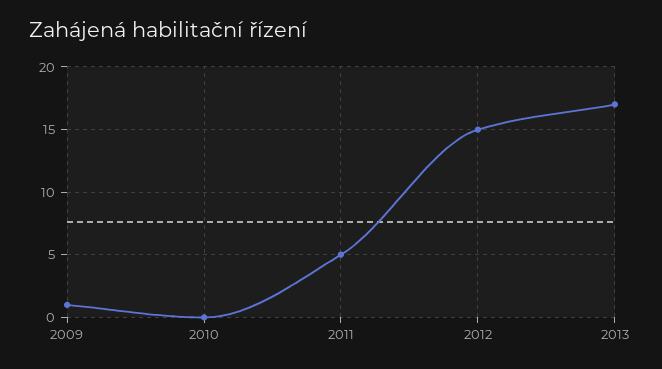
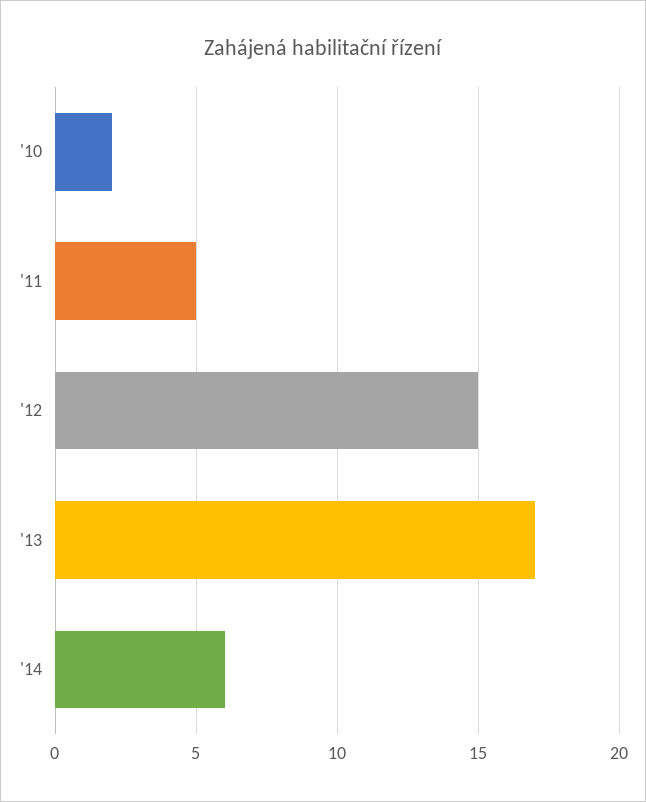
2009: 1 -> none
2010: 0 -> 2
'14: none -> 6

